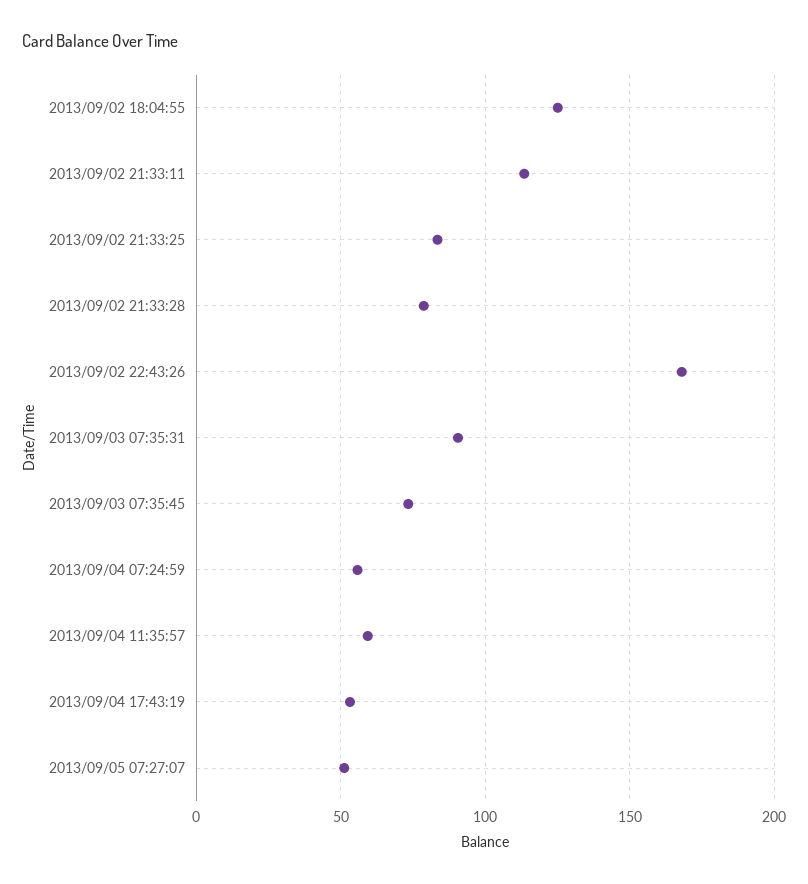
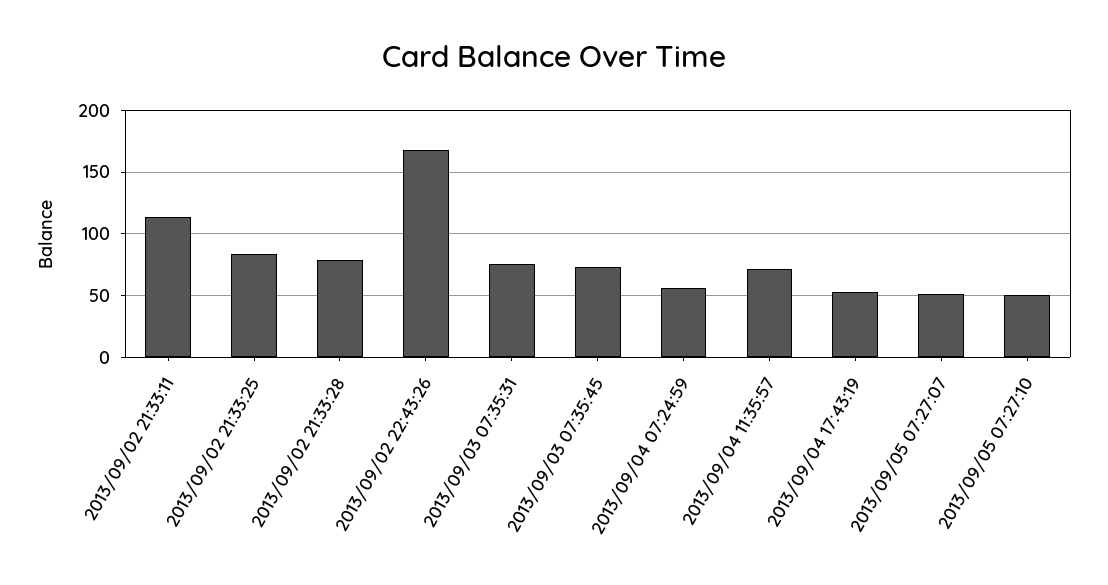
2013/09/02 18:04:55: 125 -> none
2013/09/03 07:35:31: 90 -> 75
2013/09/04 11:35:57: 60 -> 70
2013/09/05 07:27:10: none -> 50

